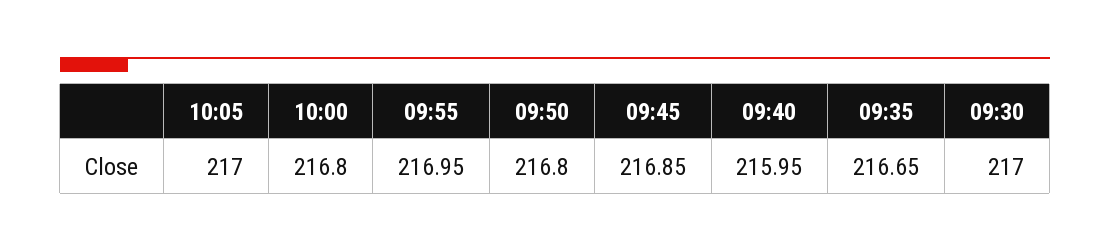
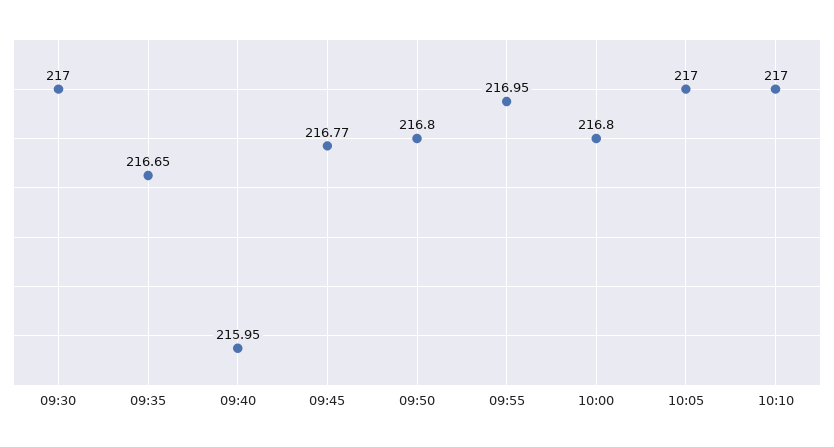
09:45: 216.85 -> 216.77
10:10: none -> 217

